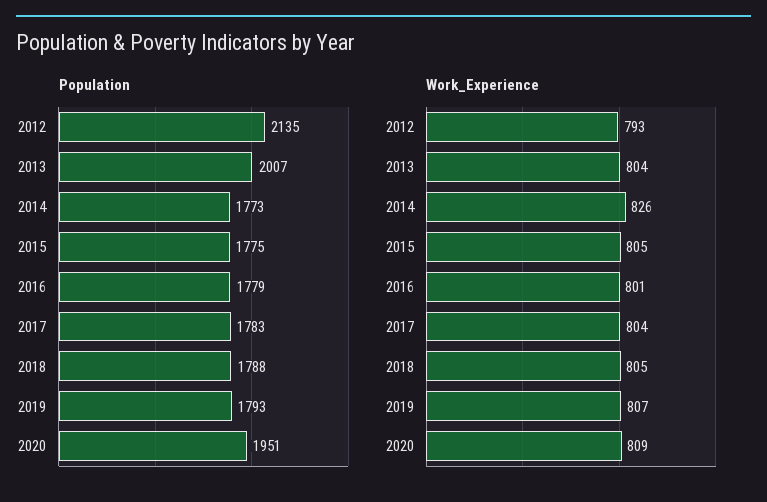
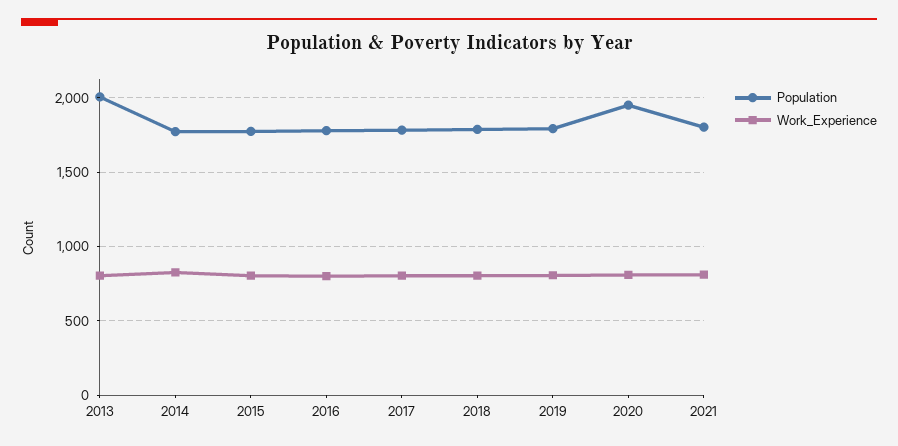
Population, 2012: 2135 -> none
Work_Experience, 2012: 793 -> none
Population, 2021: none -> 1800
Work_Experience, 2021: none -> 800

